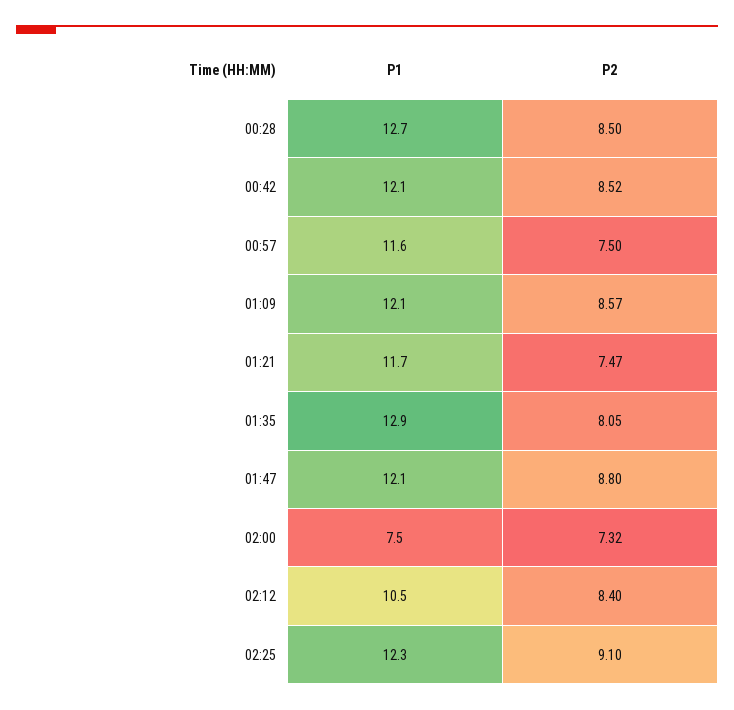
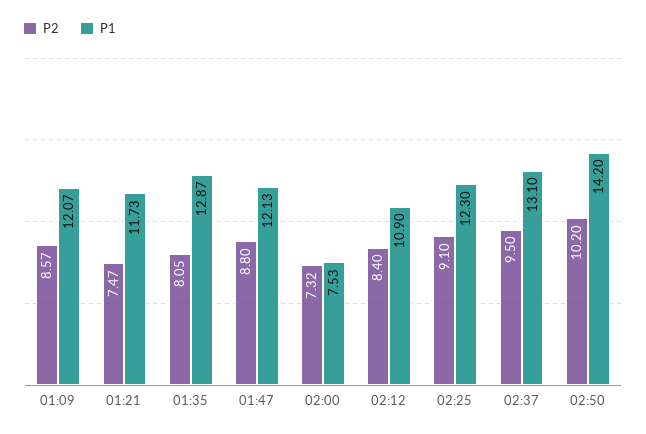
P1, 00:28: 12.7 -> none
P2, 00:28: 8.5 -> none
P1, 00:42: 12.1 -> none
P2, 00:42: 8.52 -> none
P1, 00:57: 11.6 -> none
P2, 00:57: 7.5 -> none
P1, 02:12: 10.5 -> 10.9
P2, 02:37: none -> 9.5
P1, 02:37: none -> 13.1
P2, 02:50: none -> 10.2
P1, 02:50: none -> 14.2

